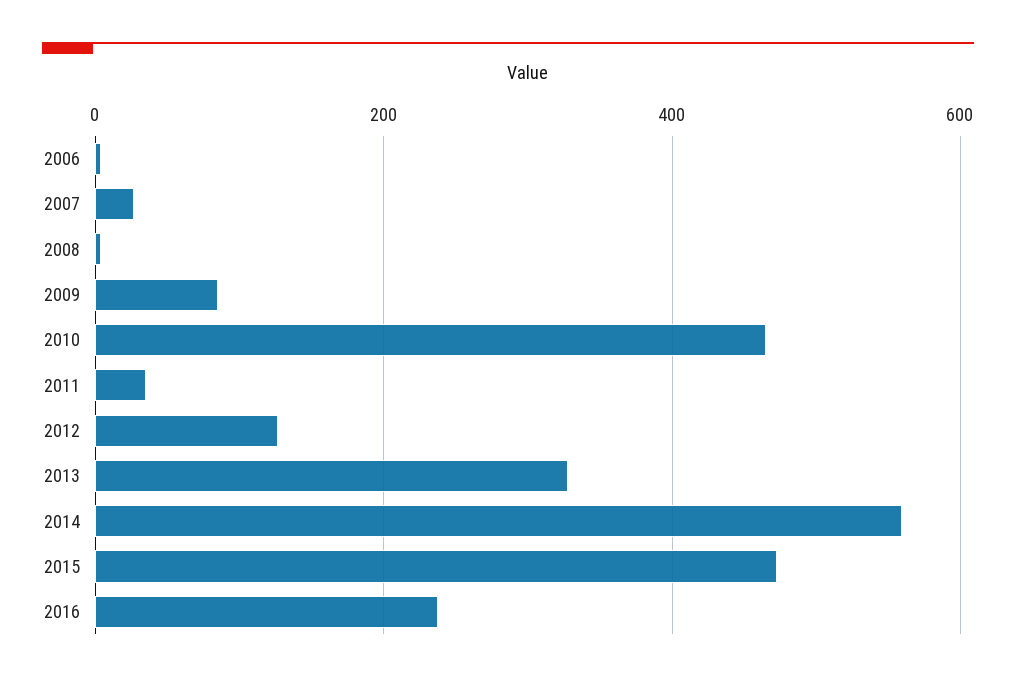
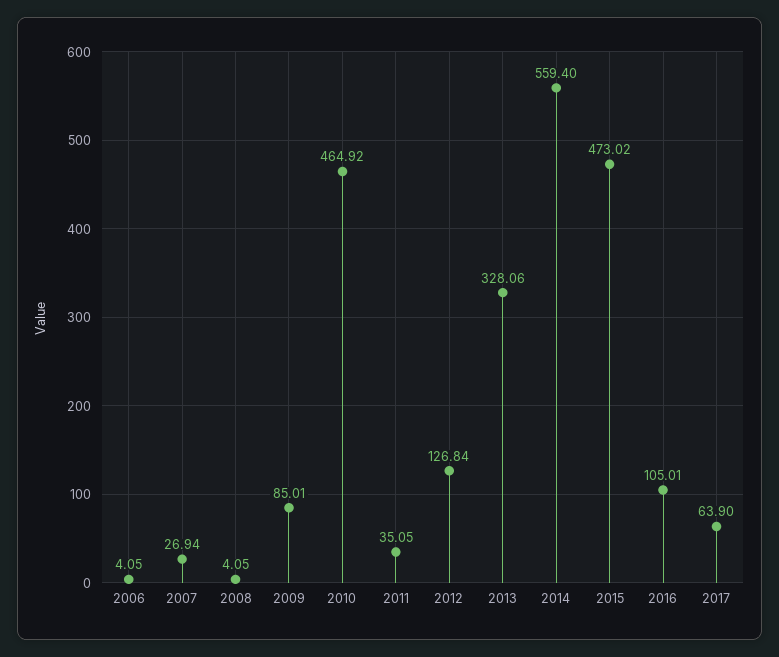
2016: 240 -> 105.01
2017: none -> 63.9

